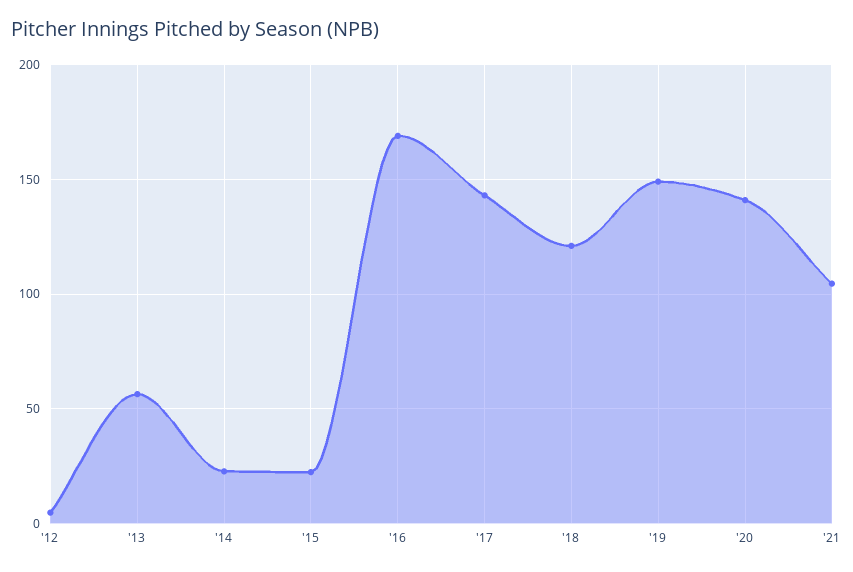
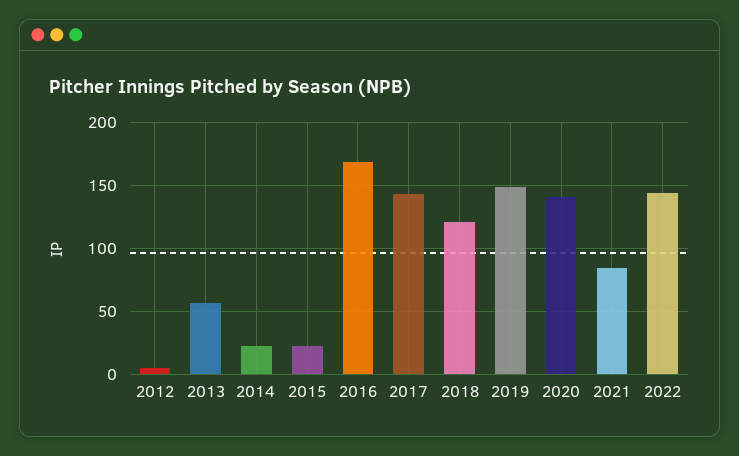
'21: 105 -> 85
2022: none -> 145

